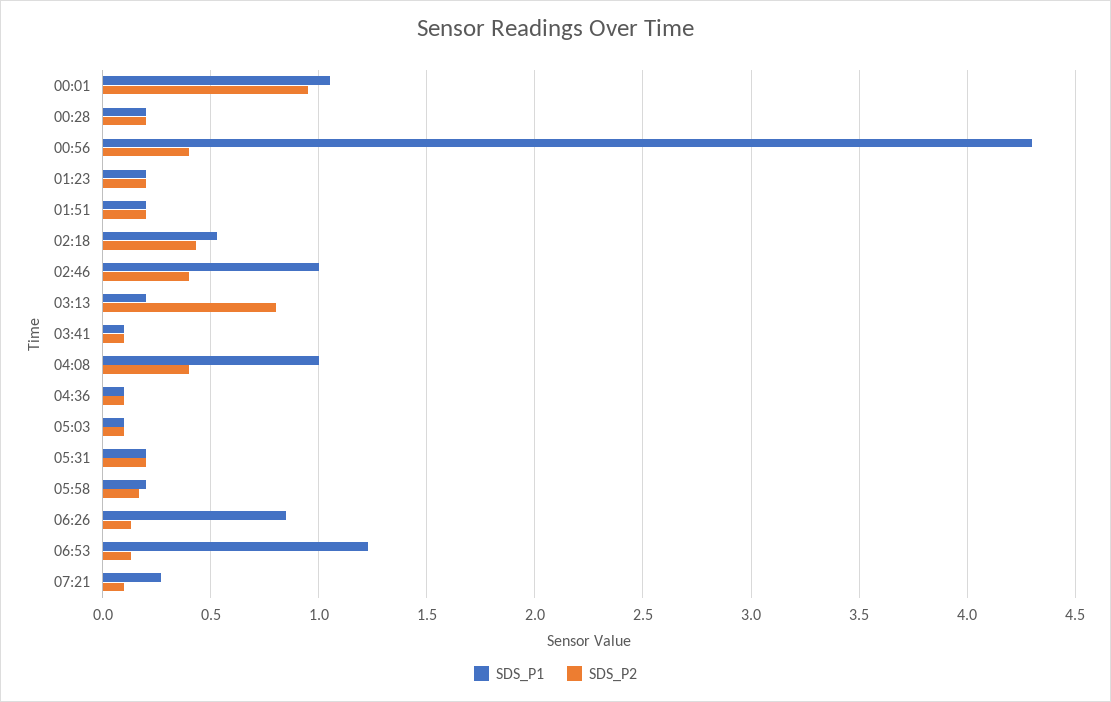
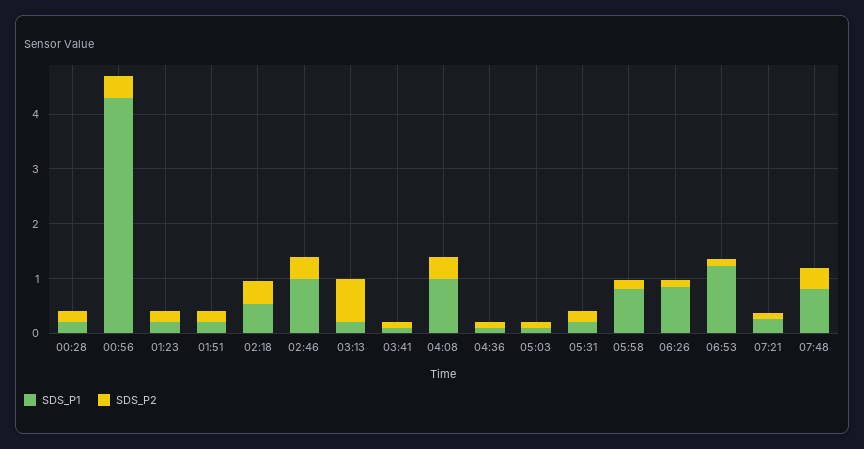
SDS_P1, 00:01: 1.05 -> none
SDS_P2, 00:01: 0.95 -> none
SDS_P1, 05:58: 0.2 -> 0.8
SDS_P1, 07:48: none -> 0.8
SDS_P2, 07:48: none -> 0.4

